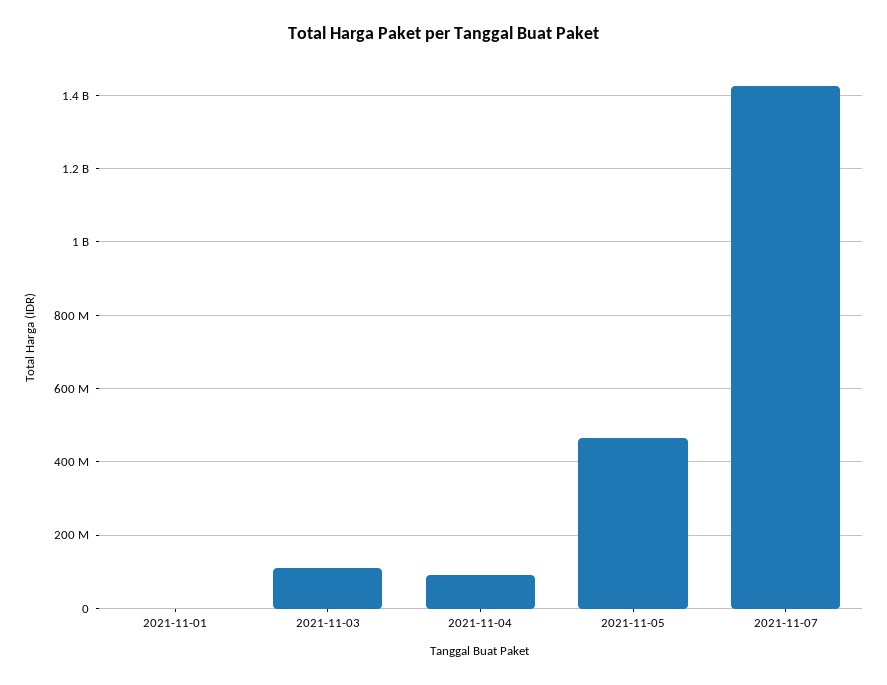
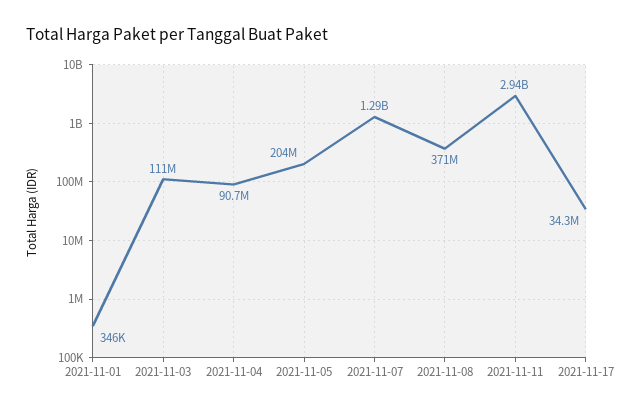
2021-11-05: 460000000 -> 204000000
2021-11-07: 1420000000 -> 1290000000
2021-11-08: none -> 371000000
2021-11-11: none -> 2940000000
2021-11-17: none -> 34300000

